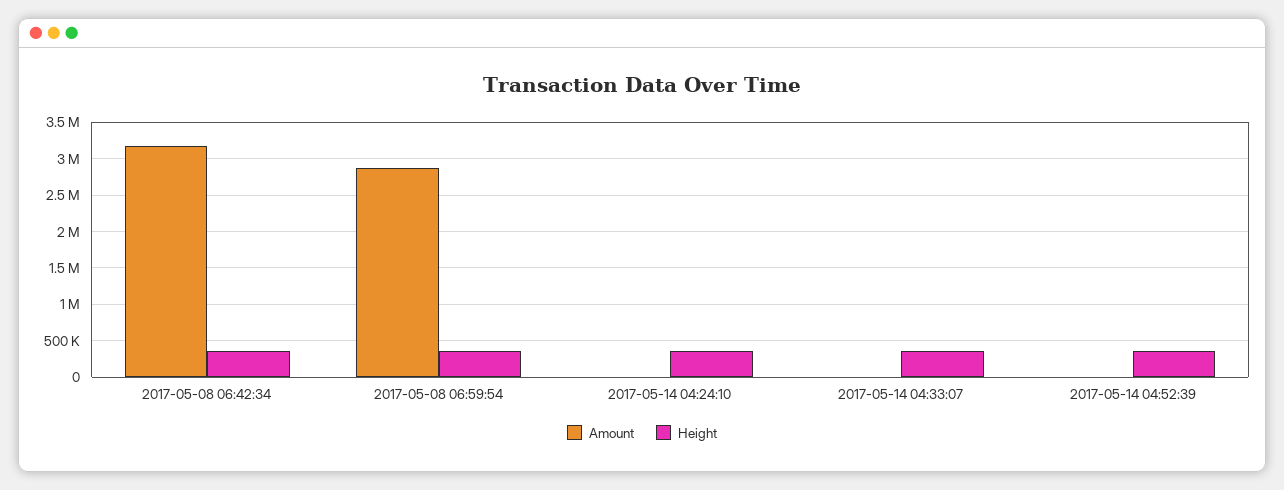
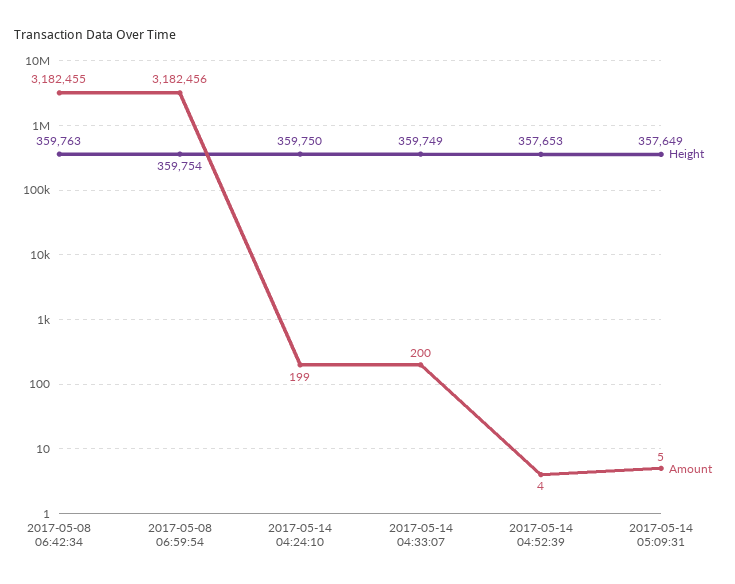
Amount, 2017-05-08 06:59:54: 2900000 -> 3182456
Height, 2017-05-14 05:09:31: none -> 357649
Amount, 2017-05-14 05:09:31: none -> 5

